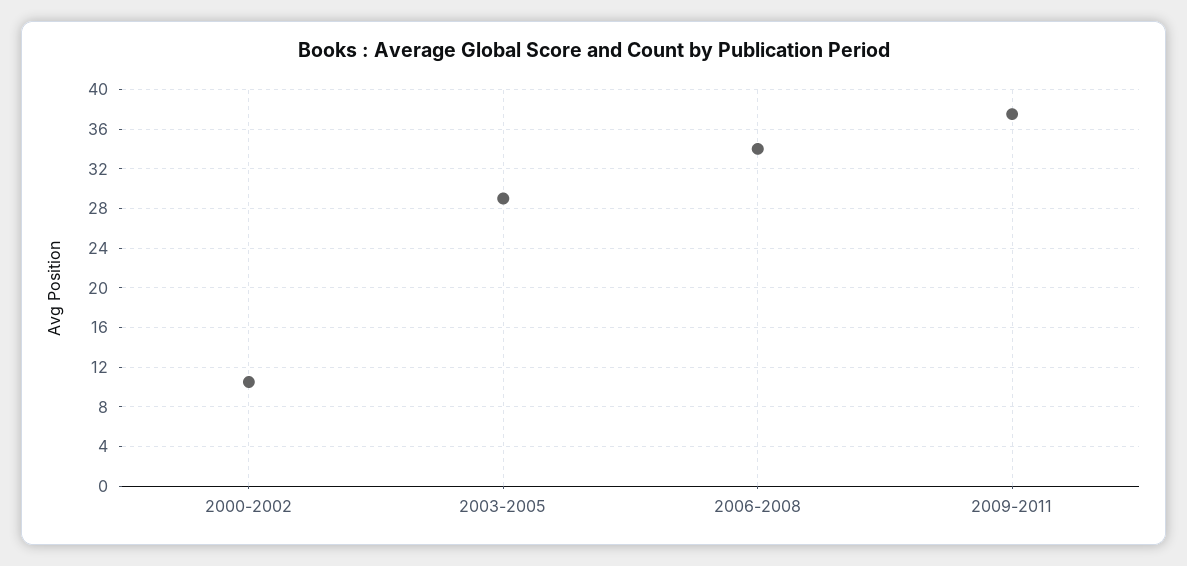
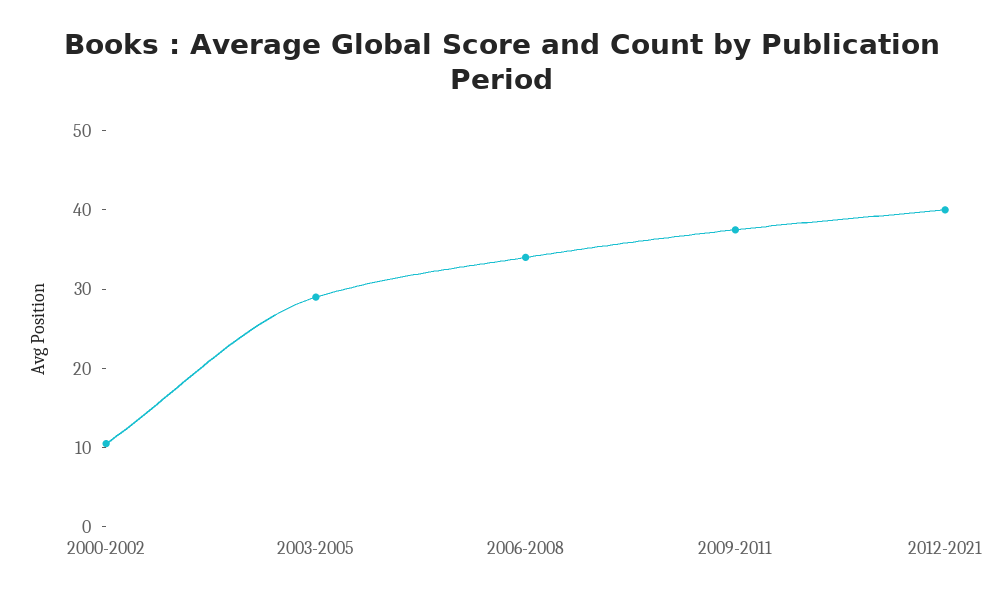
2012-2021: none -> 40

